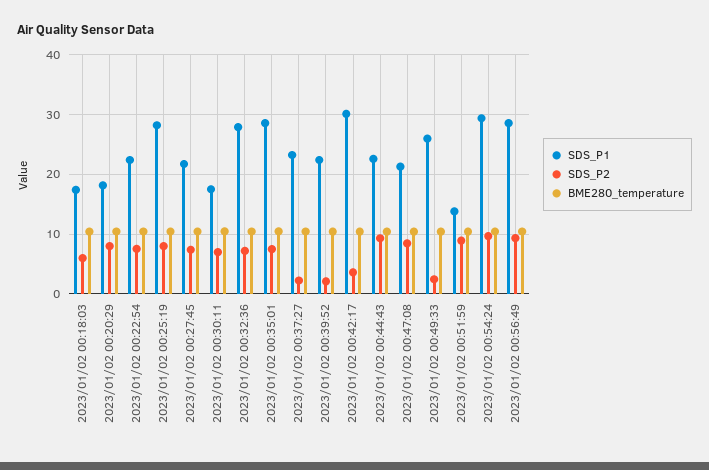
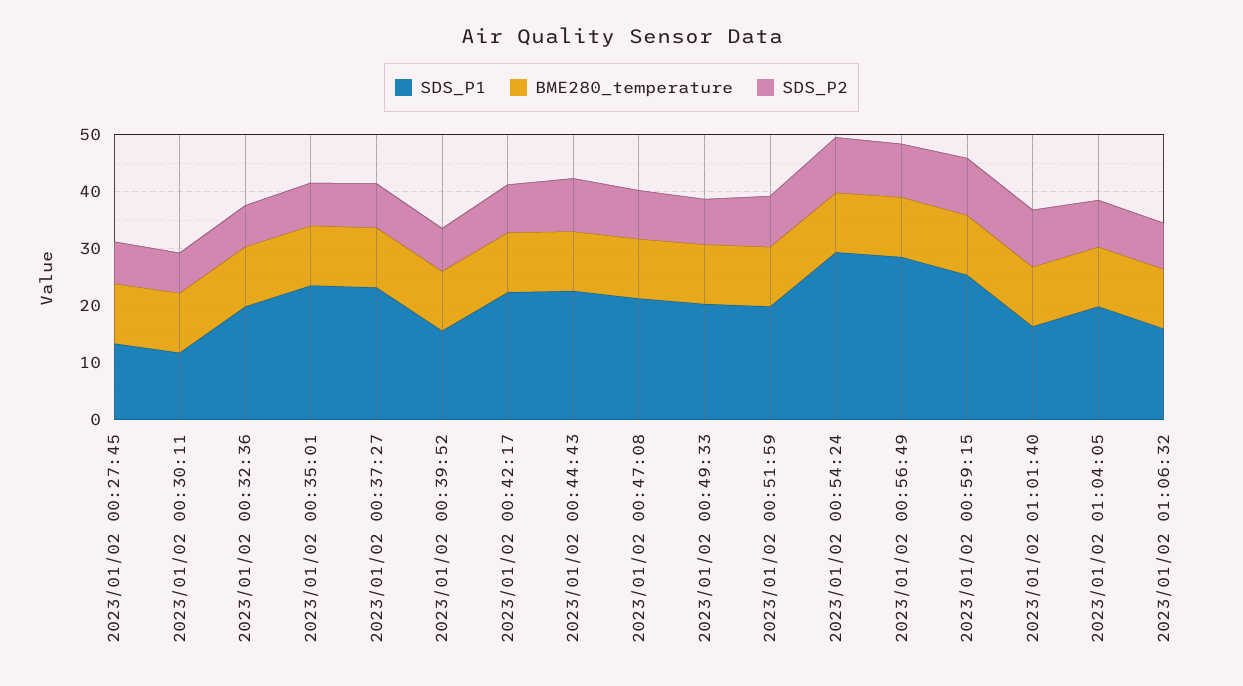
SDS_P1, 2023/01/02 00:18:03: 18 -> none
SDS_P2, 2023/01/02 00:18:03: 6 -> none
BME280_temperature, 2023/01/02 00:18:03: 10 -> none
SDS_P1, 2023/01/02 00:20:29: 18 -> none
SDS_P2, 2023/01/02 00:20:29: 8 -> none
BME280_temperature, 2023/01/02 00:20:29: 10 -> none
SDS_P1, 2023/01/02 00:22:54: 22 -> none
SDS_P2, 2023/01/02 00:22:54: 8 -> none
BME280_temperature, 2023/01/02 00:22:54: 10 -> none
SDS_P1, 2023/01/02 00:25:19: 28 -> none
SDS_P2, 2023/01/02 00:25:19: 8 -> none
BME280_temperature, 2023/01/02 00:25:19: 10 -> none
SDS_P1, 2023/01/02 00:27:45: 22 -> 14
SDS_P1, 2023/01/02 00:30:11: 18 -> 12
SDS_P1, 2023/01/02 00:32:36: 28 -> 20
SDS_P1, 2023/01/02 00:35:01: 28 -> 24
SDS_P2, 2023/01/02 00:37:27: 2 -> 8
SDS_P1, 2023/01/02 00:39:52: 22 -> 16
SDS_P2, 2023/01/02 00:39:52: 2 -> 8
SDS_P1, 2023/01/02 00:42:17: 30 -> 22
SDS_P2, 2023/01/02 00:42:17: 4 -> 8
SDS_P1, 2023/01/02 00:49:33: 26 -> 20
SDS_P2, 2023/01/02 00:49:33: 2 -> 8
SDS_P1, 2023/01/02 00:51:59: 14 -> 20
SDS_P1, 2023/01/02 00:59:15: none -> 26
BME280_temperature, 2023/01/02 00:59:15: none -> 10
SDS_P2, 2023/01/02 00:59:15: none -> 10
SDS_P1, 2023/01/02 01:01:40: none -> 16
BME280_temperature, 2023/01/02 01:01:40: none -> 10
SDS_P2, 2023/01/02 01:01:40: none -> 10
SDS_P1, 2023/01/02 01:04:05: none -> 20
BME280_temperature, 2023/01/02 01:04:05: none -> 10
SDS_P2, 2023/01/02 01:04:05: none -> 8
SDS_P1, 2023/01/02 01:06:32: none -> 16
BME280_temperature, 2023/01/02 01:06:32: none -> 10
SDS_P2, 2023/01/02 01:06:32: none -> 8

